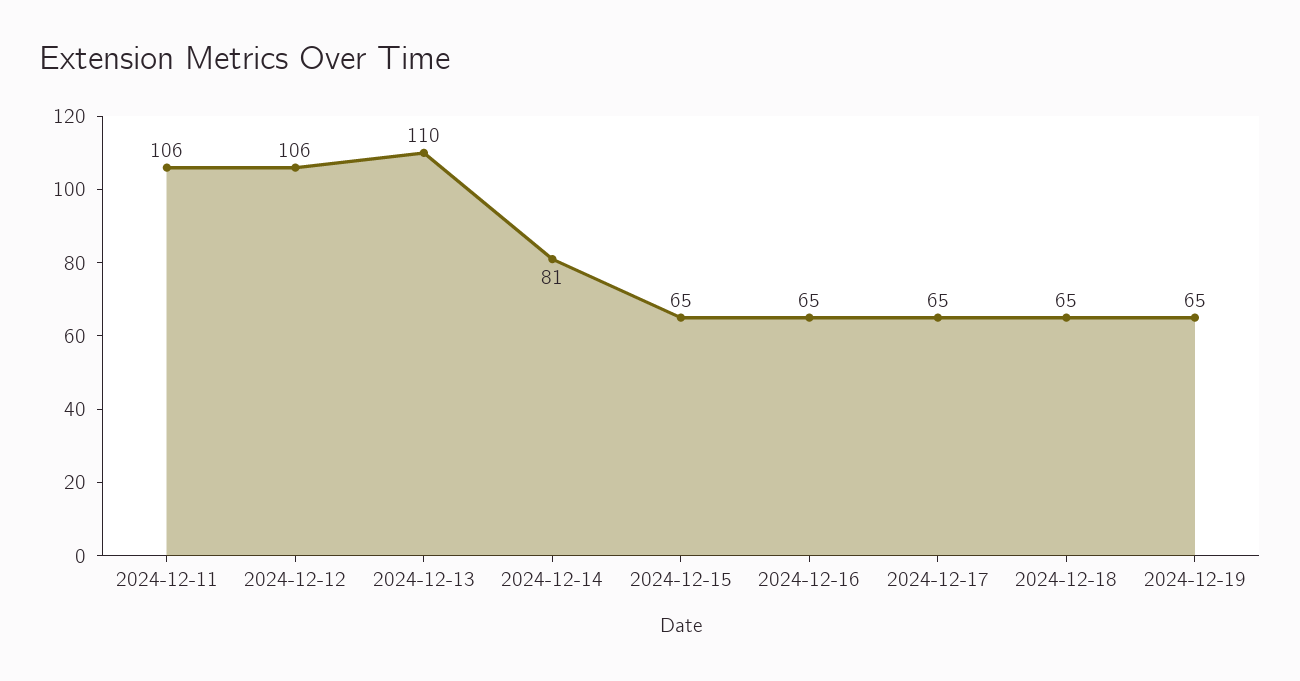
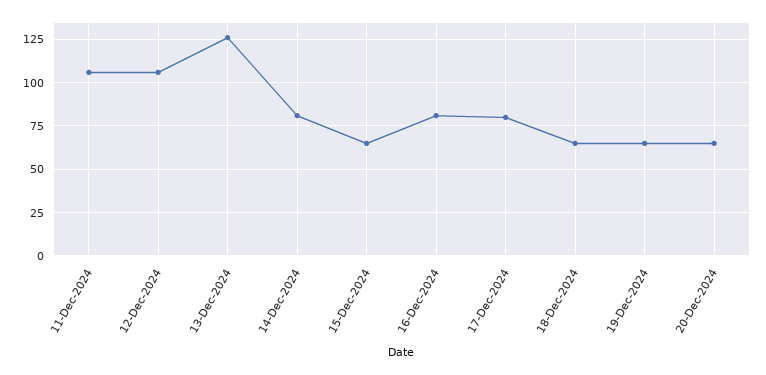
2024-12-13: 110 -> 125
2024-12-16: 65 -> 80
2024-12-17: 65 -> 80
20-Dec-2024: none -> 65

